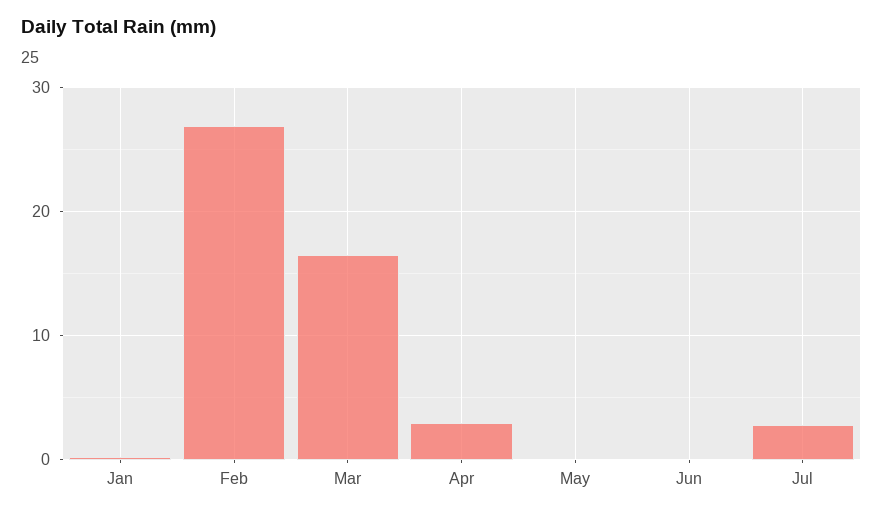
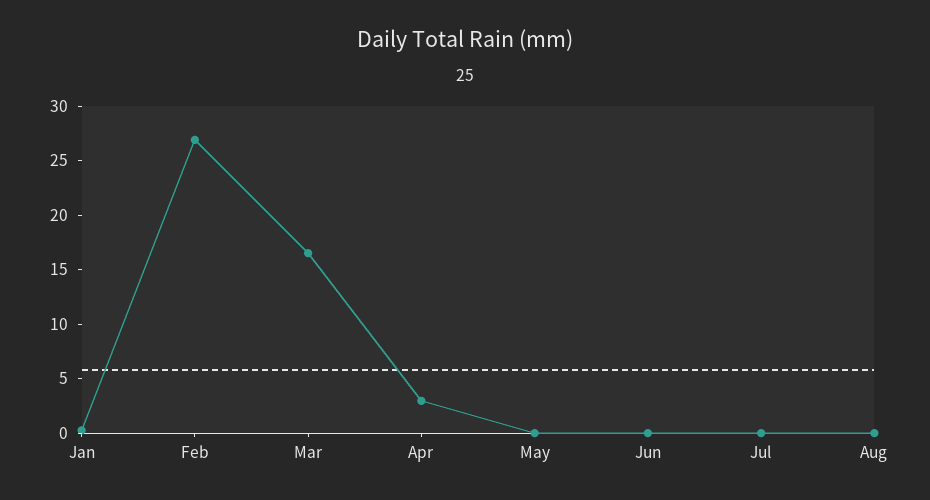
Jul: 3 -> 0
Aug: none -> 0

